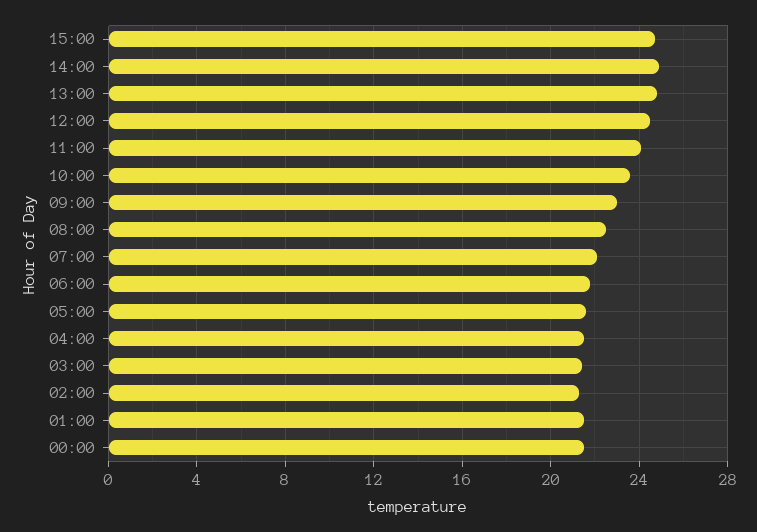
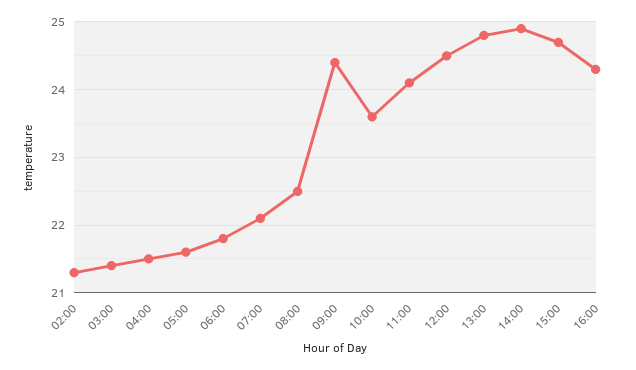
09:00: 23 -> 24.4
01:00: 21.5 -> none
00:00: 21.5 -> none
16:00: none -> 24.3

